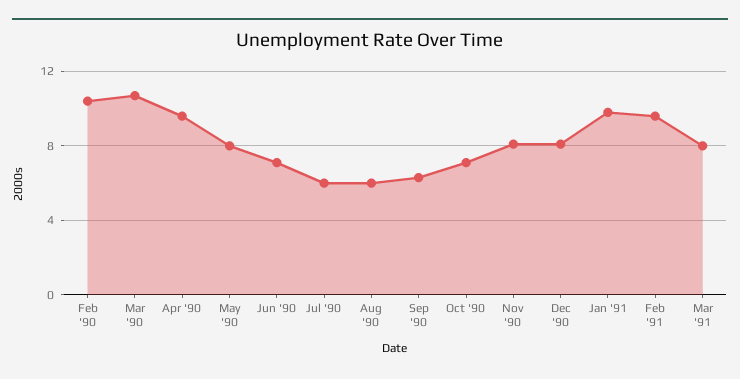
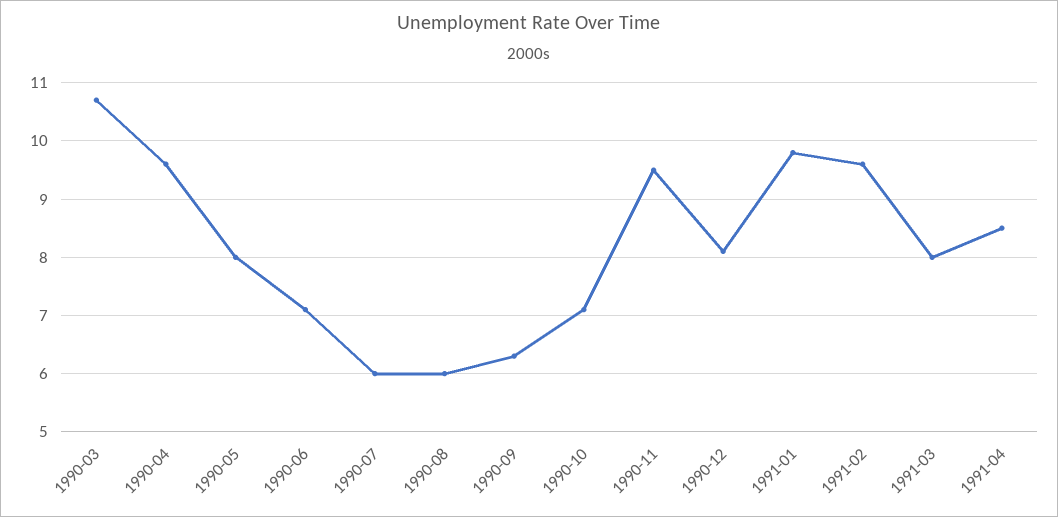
Feb '90: 10.5 -> none
Nov '90: 8 -> 9.5
1991-04: none -> 8.5

